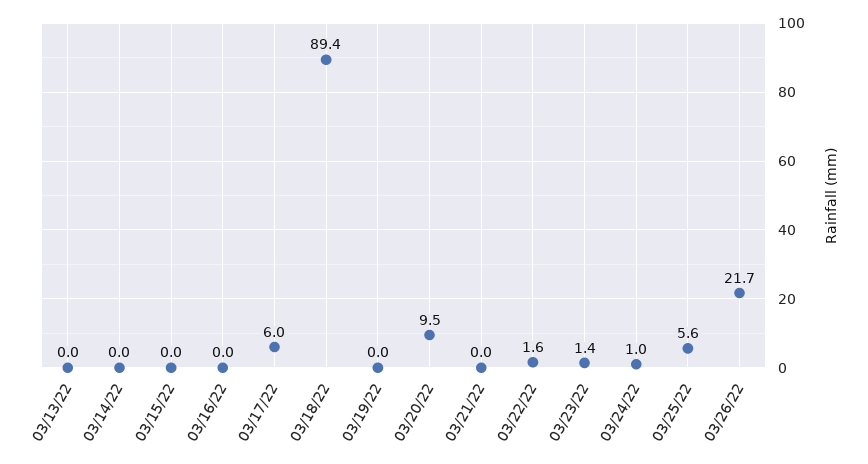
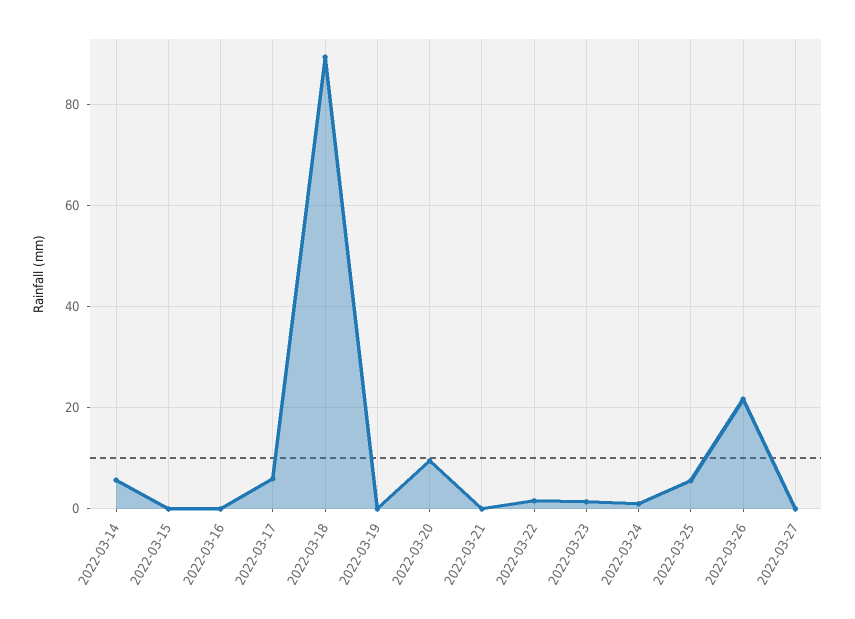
03/13/22: 0 -> none
03/14/22: 0 -> 6
2022-03-27: none -> 0

